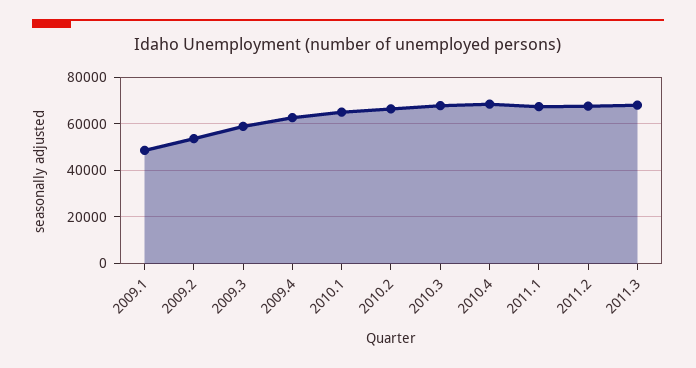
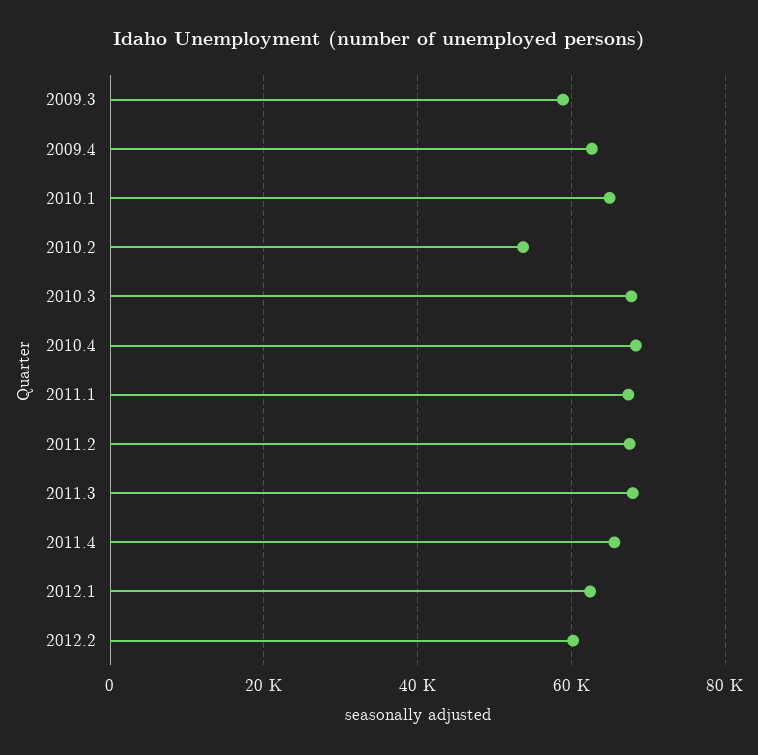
2009.1: 50000 -> none
2009.2: 55000 -> none
2010.2: 65000 -> 54000
2011.4: none -> 66000
2012.1: none -> 62000
2012.2: none -> 60000

